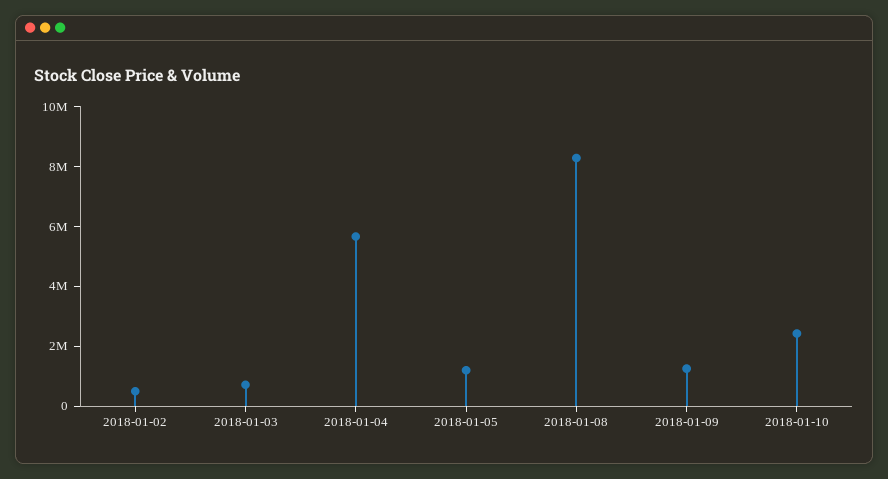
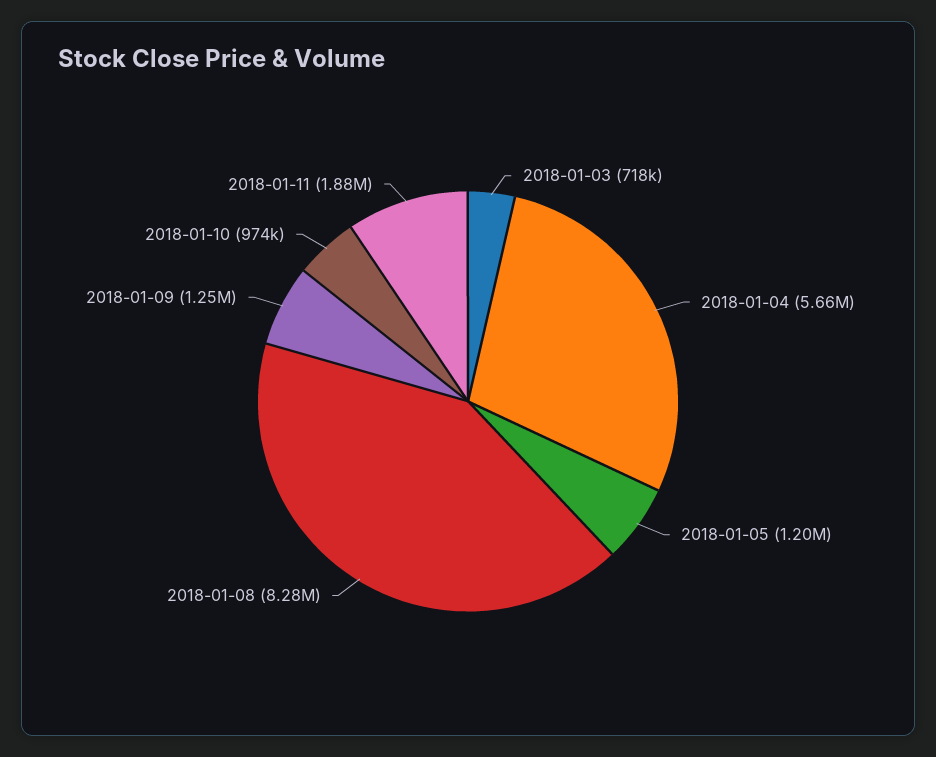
2018-01-02: 500000 -> none
2018-01-10: 2500000 -> 974000
2018-01-11: none -> 1880000

